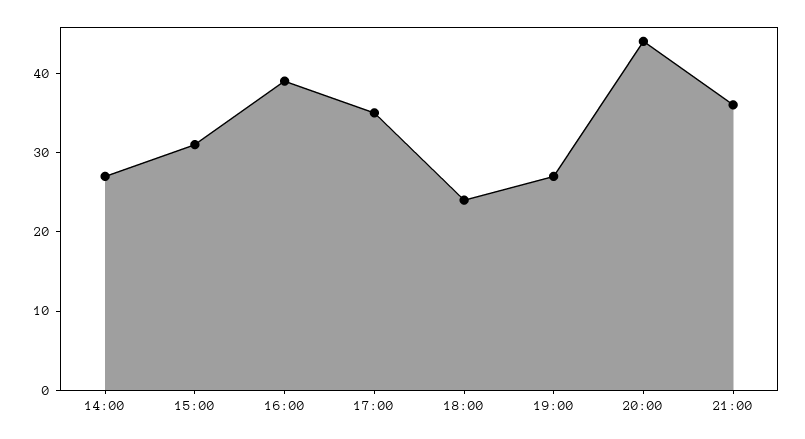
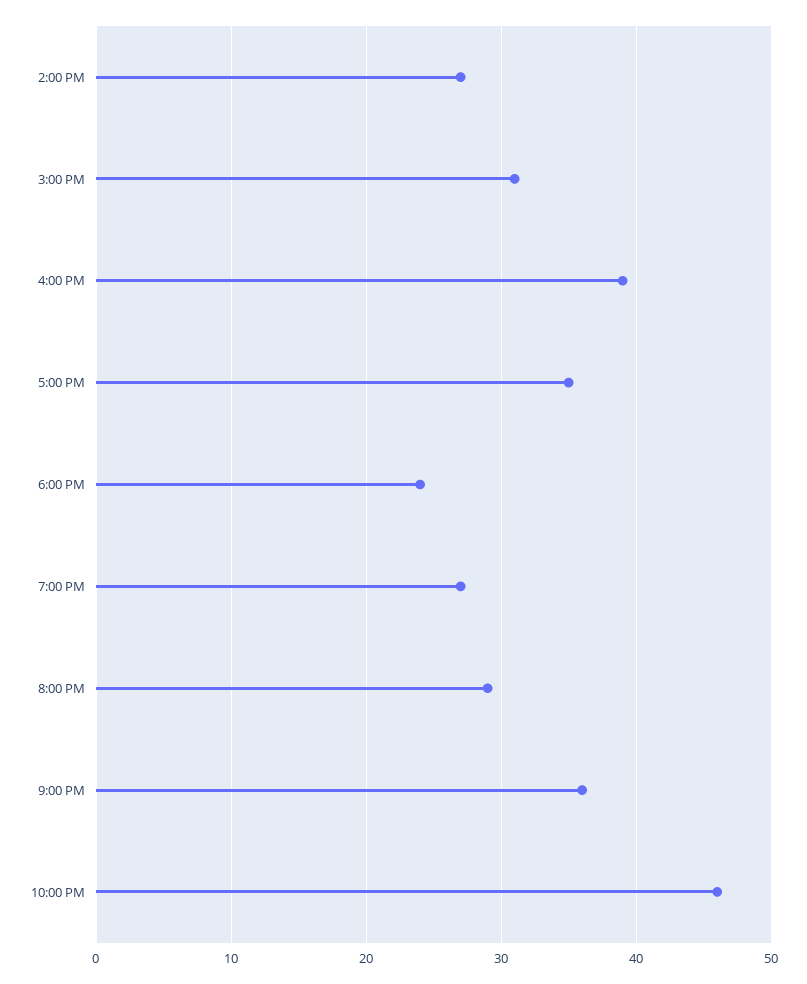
20:00: 45 -> 29
10:00 PM: none -> 46

